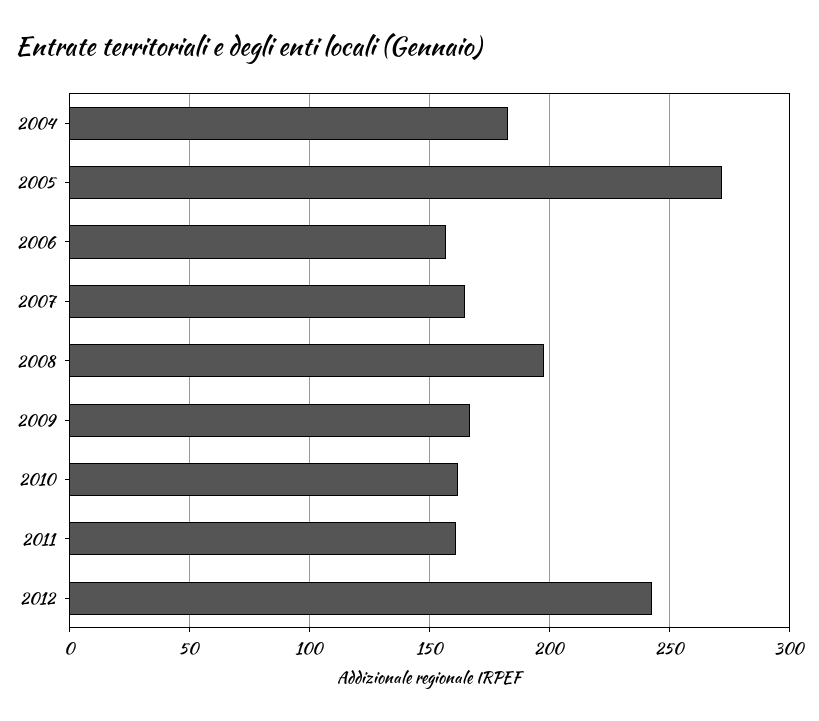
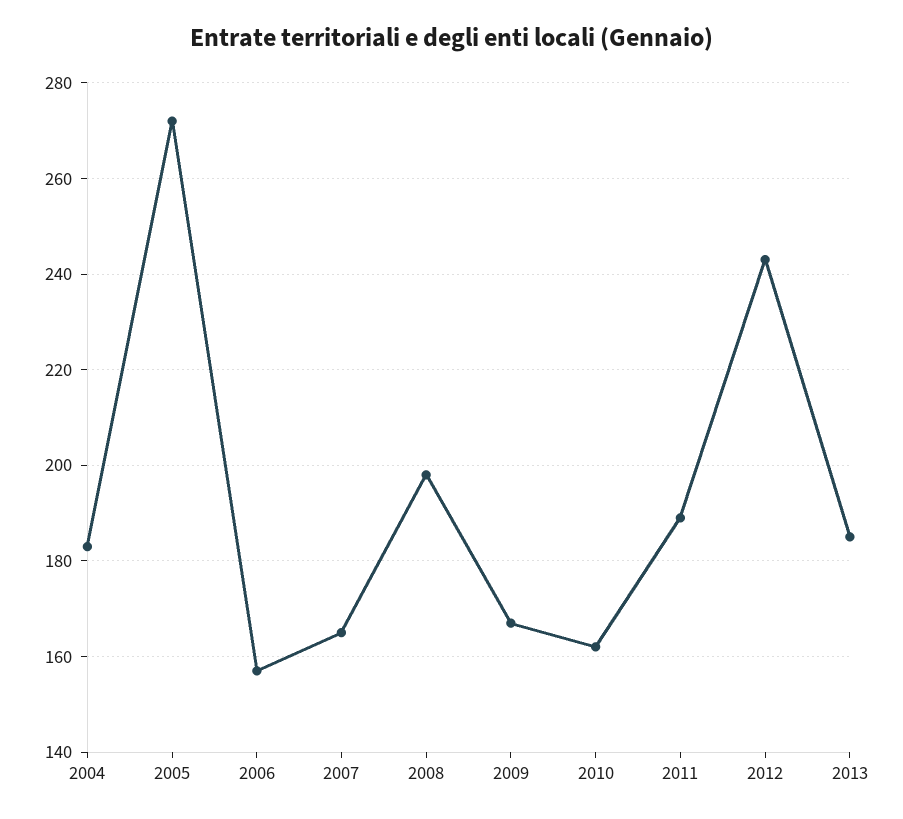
2011: 160 -> 190
2013: none -> 185

